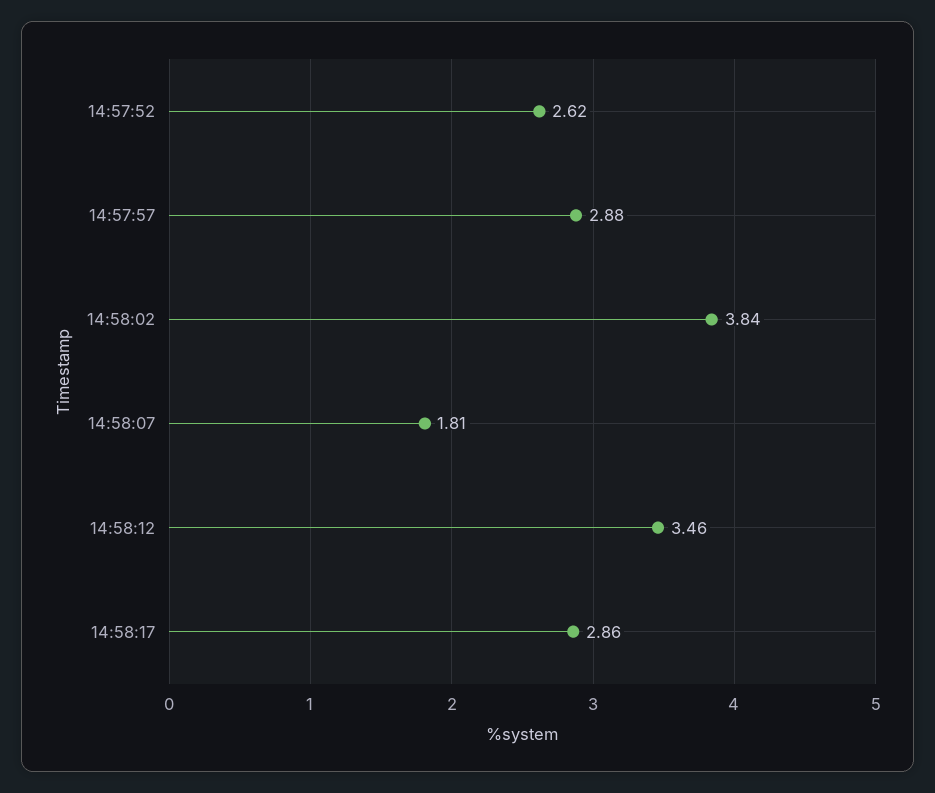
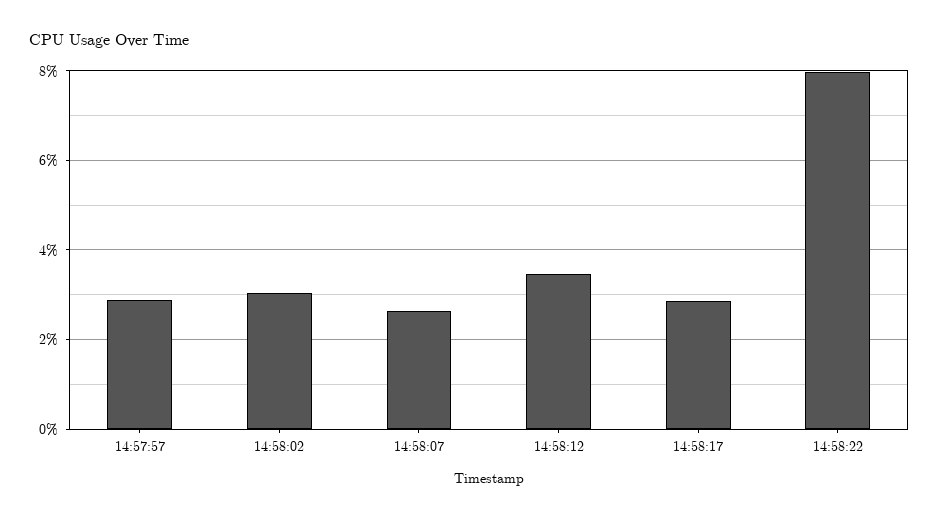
14:57:52: 2.62 -> none
14:58:02: 3.84 -> 3
14:58:07: 1.81 -> 2.6
14:58:22: none -> 8

